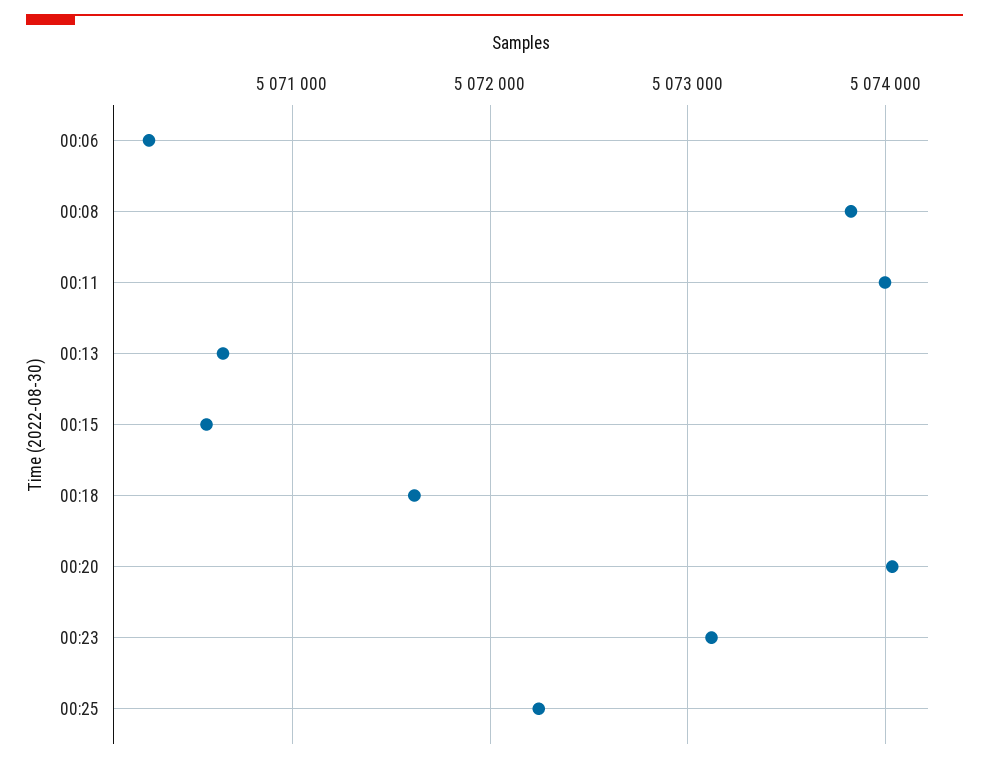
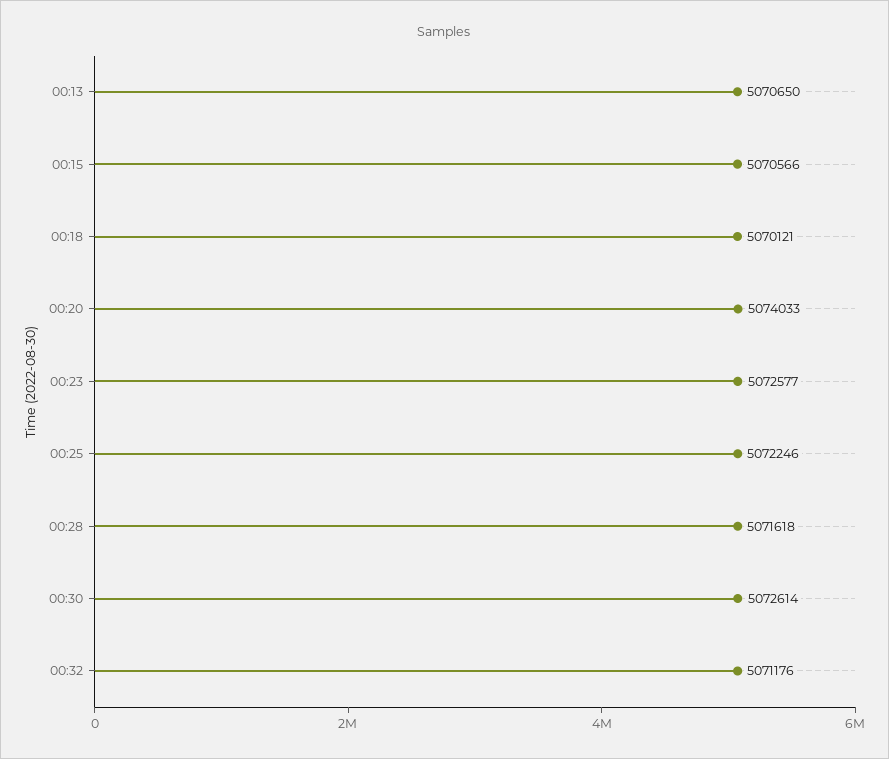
00:06: 5070300 -> none
00:08: 5073800 -> none
00:11: 5074000 -> none
00:18: 5071600 -> 5070121
00:23: 5073100 -> 5072577
00:28: none -> 5071618
00:30: none -> 5072614
00:32: none -> 5071176

